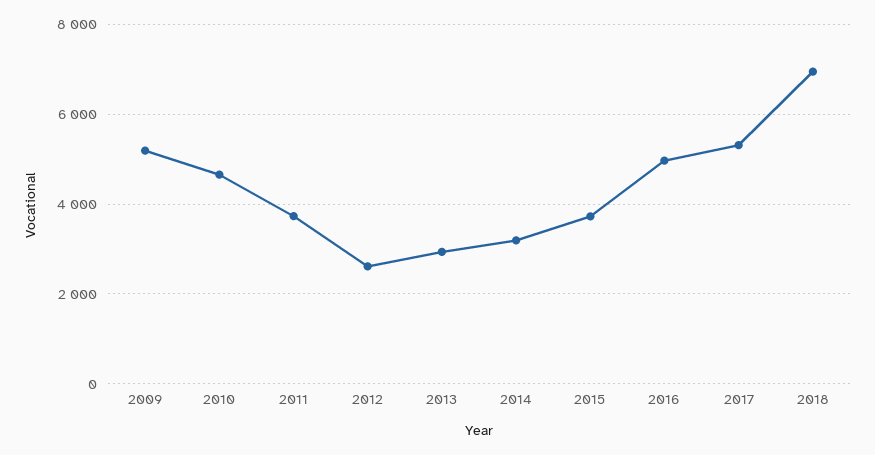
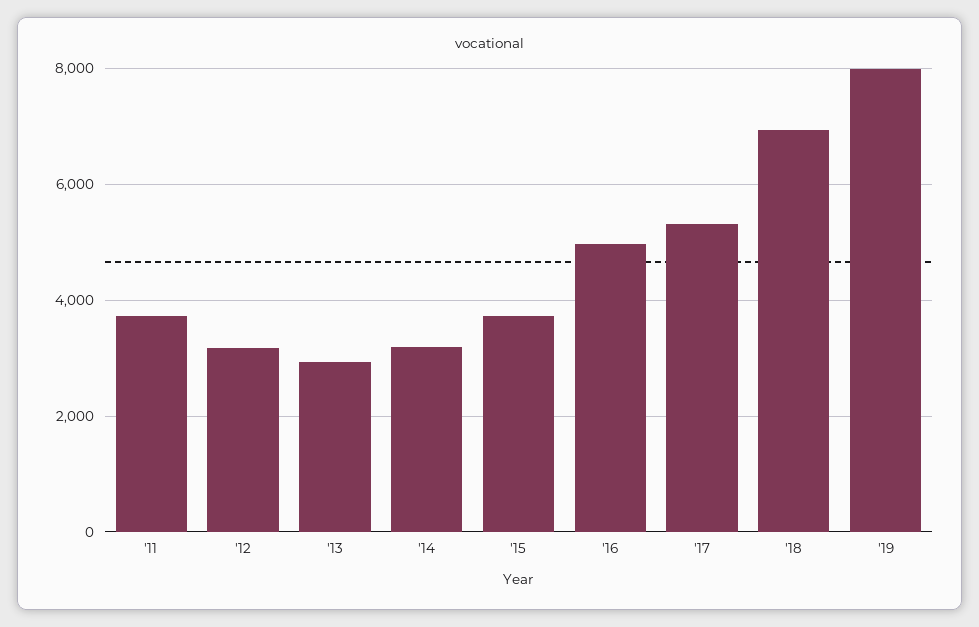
2009: 5200 -> none
2010: 4600 -> none
2012: 2600 -> 3200
'19: none -> 8000

